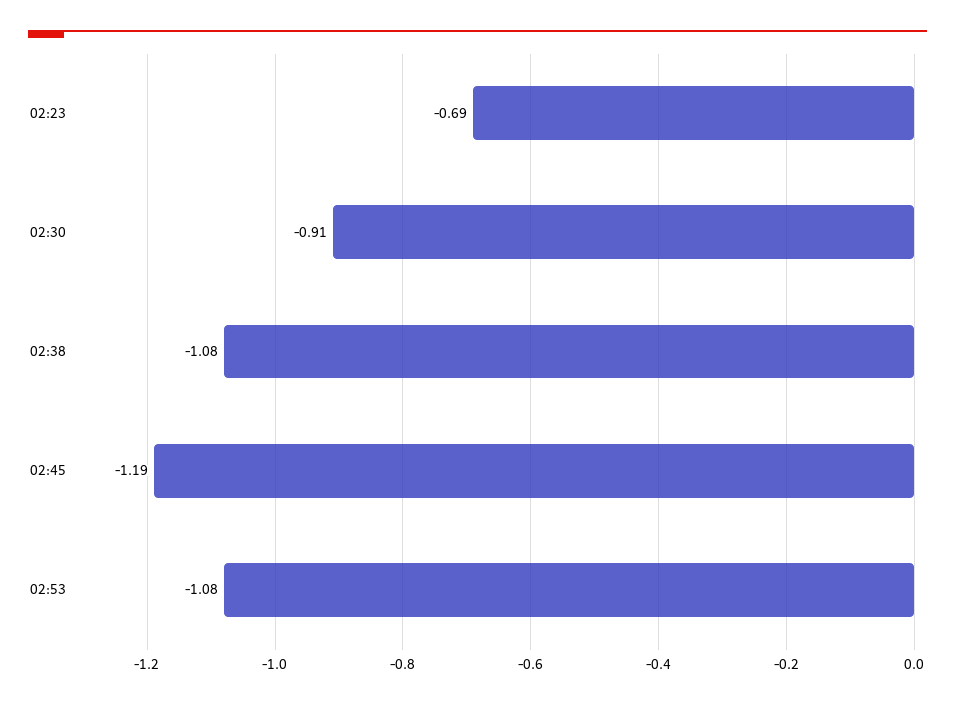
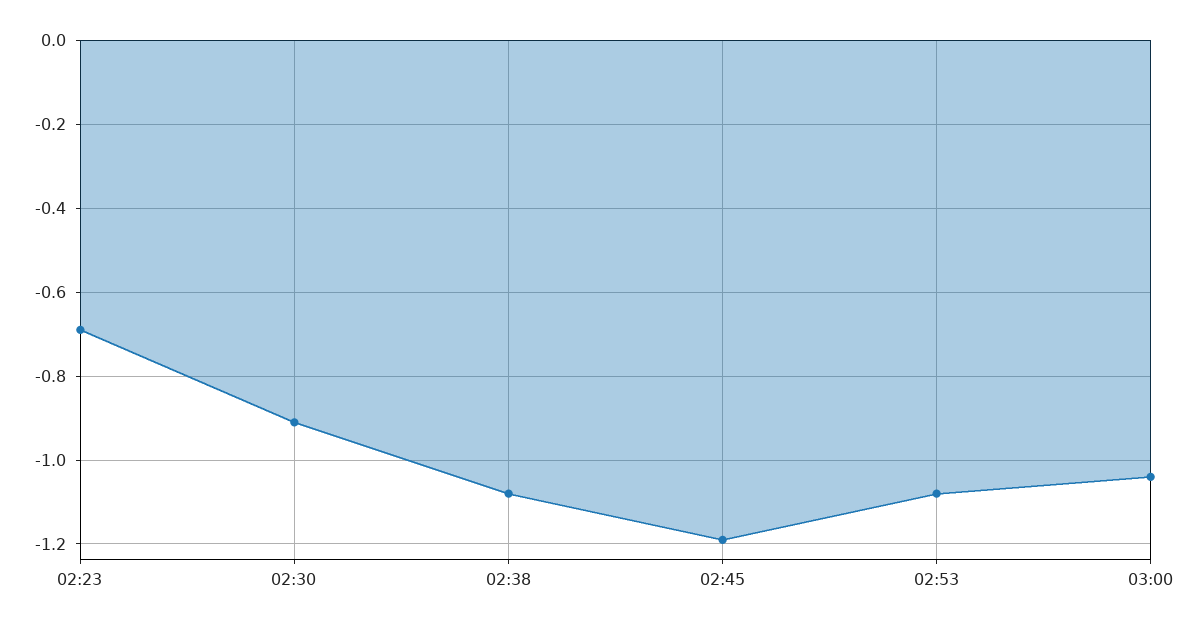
03:00: none -> -1.05

